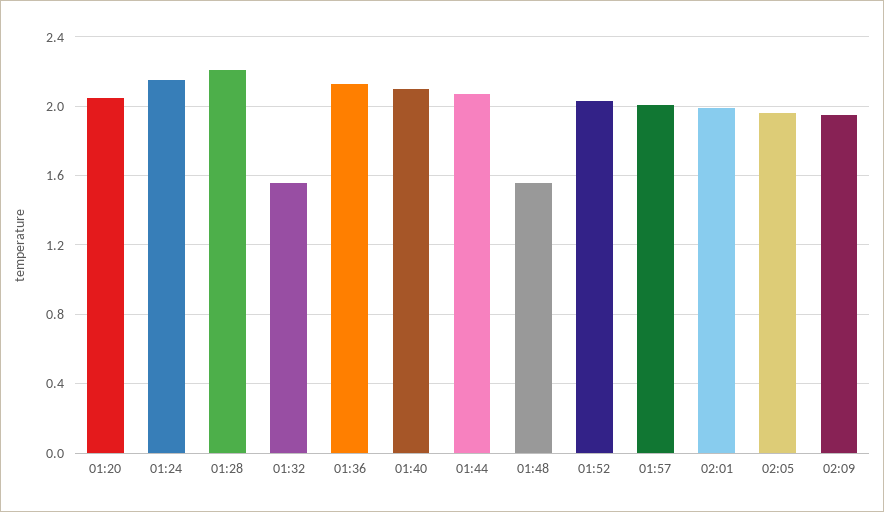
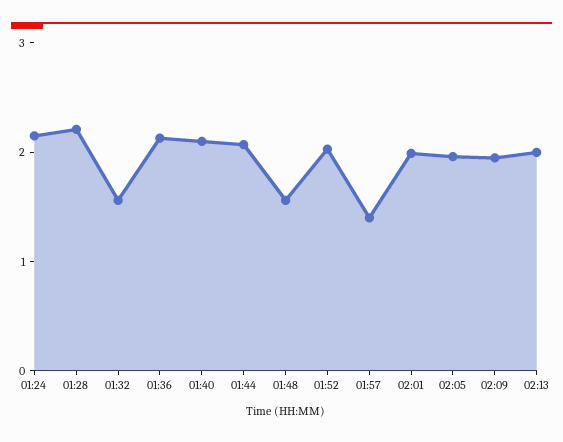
01:20: 2.05 -> none
01:57: 2 -> 1.4
02:13: none -> 2

